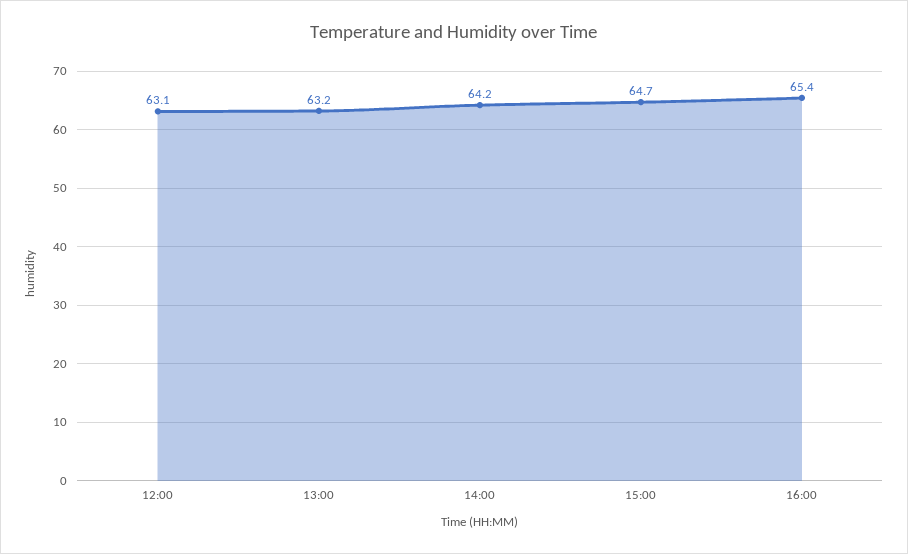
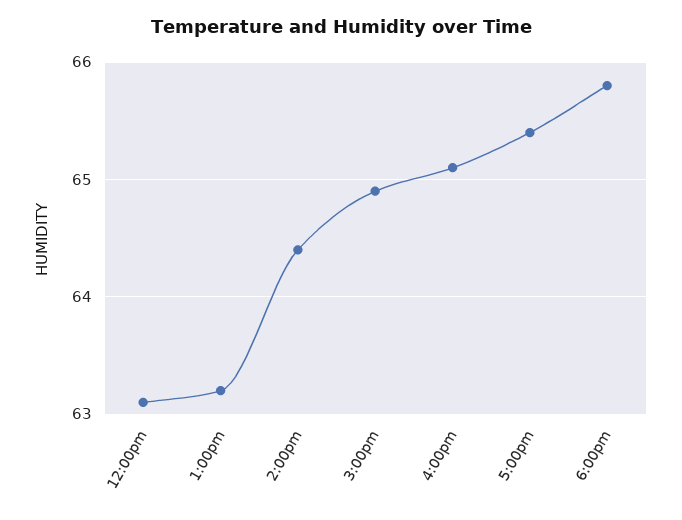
14:00: 64.2 -> 64.4
15:00: 64.7 -> 64.9
16:00: 65.4 -> 65.1
5:00pm: none -> 65.4
6:00pm: none -> 65.8

